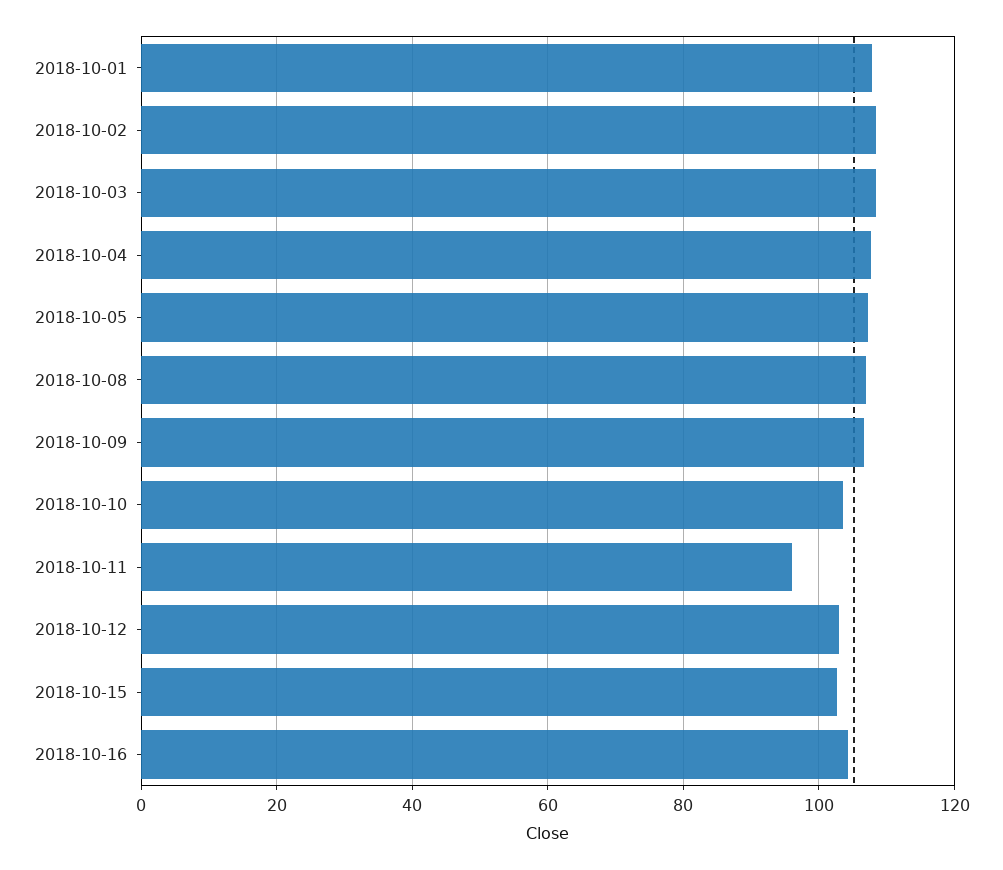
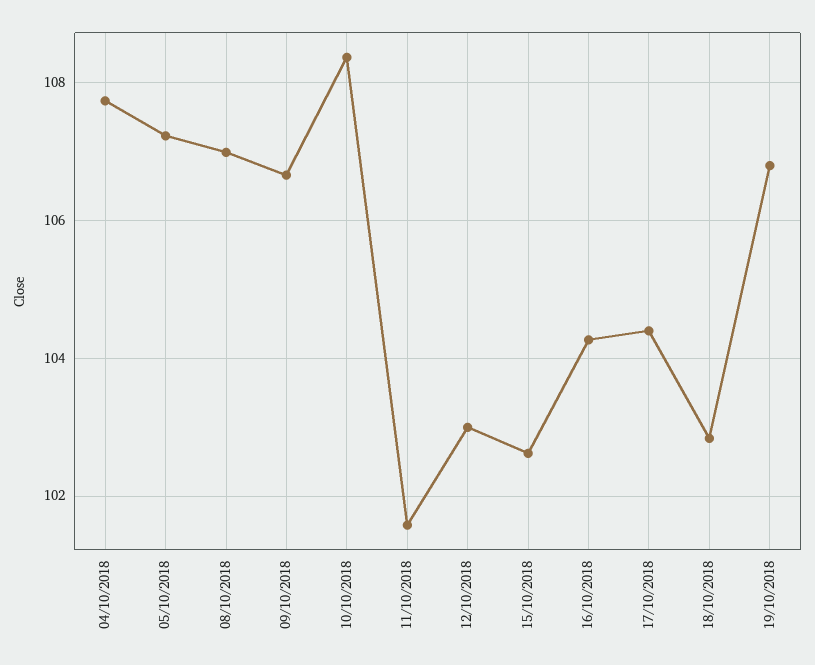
2018-10-01: 108 -> none
2018-10-02: 108 -> none
2018-10-03: 108 -> none
2018-10-10: 104 -> 108.4
2018-10-11: 96 -> 101.6
17/10/2018: none -> 104.4
18/10/2018: none -> 102.8
19/10/2018: none -> 106.8

